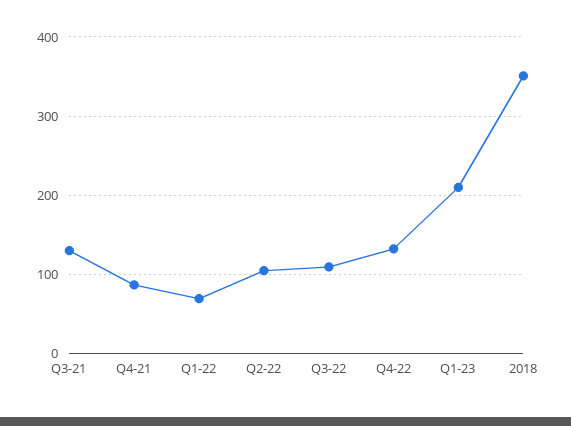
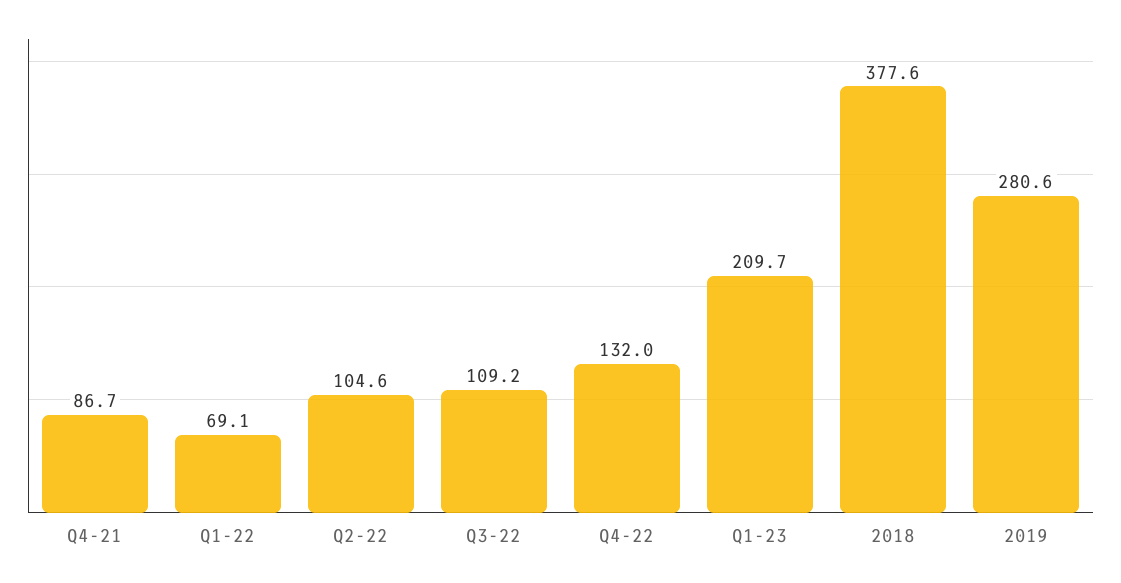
Q3-21: 130 -> none
2018: 350 -> 377.6
2019: none -> 280.6

